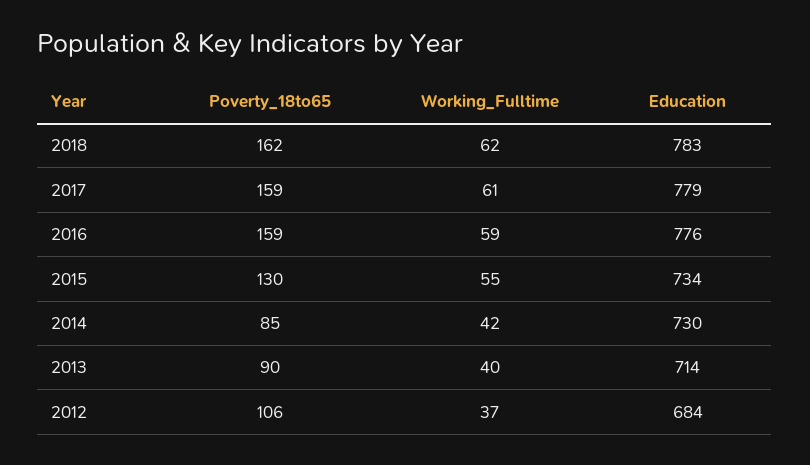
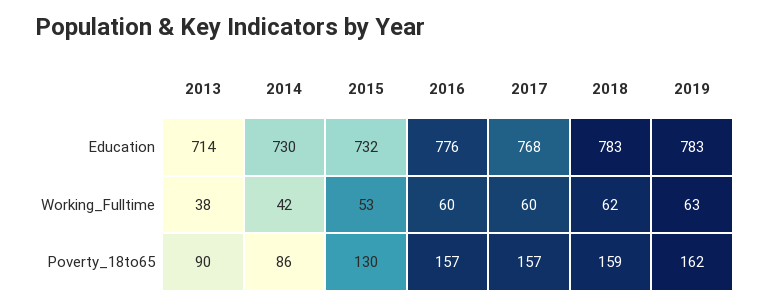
Poverty_18to65, 2018: 162 -> 159
Poverty_18to65, 2017: 159 -> 157
Working_Fulltime, 2017: 61 -> 60
Education, 2017: 779 -> 768
Poverty_18to65, 2016: 159 -> 157
Working_Fulltime, 2016: 59 -> 60
Working_Fulltime, 2015: 55 -> 53
Education, 2015: 734 -> 732
Poverty_18to65, 2014: 85 -> 86
Working_Fulltime, 2013: 40 -> 38
Poverty_18to65, 2012: 106 -> none
Working_Fulltime, 2012: 37 -> none
Education, 2012: 684 -> none
Education, 2019: none -> 783
Working_Fulltime, 2019: none -> 63
Poverty_18to65, 2019: none -> 162

